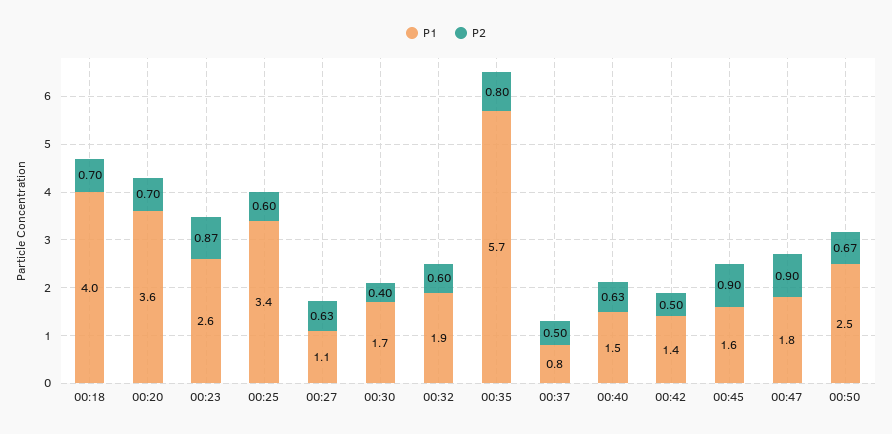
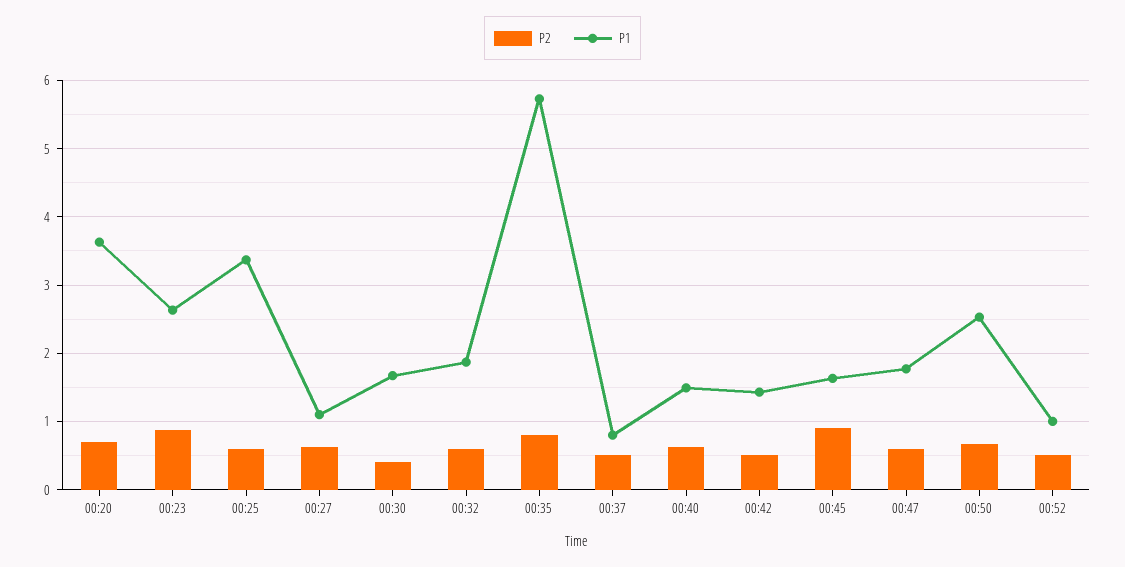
P1, 00:18: 4 -> none
P2, 00:18: 0.7 -> none
P2, 00:47: 0.9 -> 0.6
P2, 00:52: none -> 0.5
P1, 00:52: none -> 1

